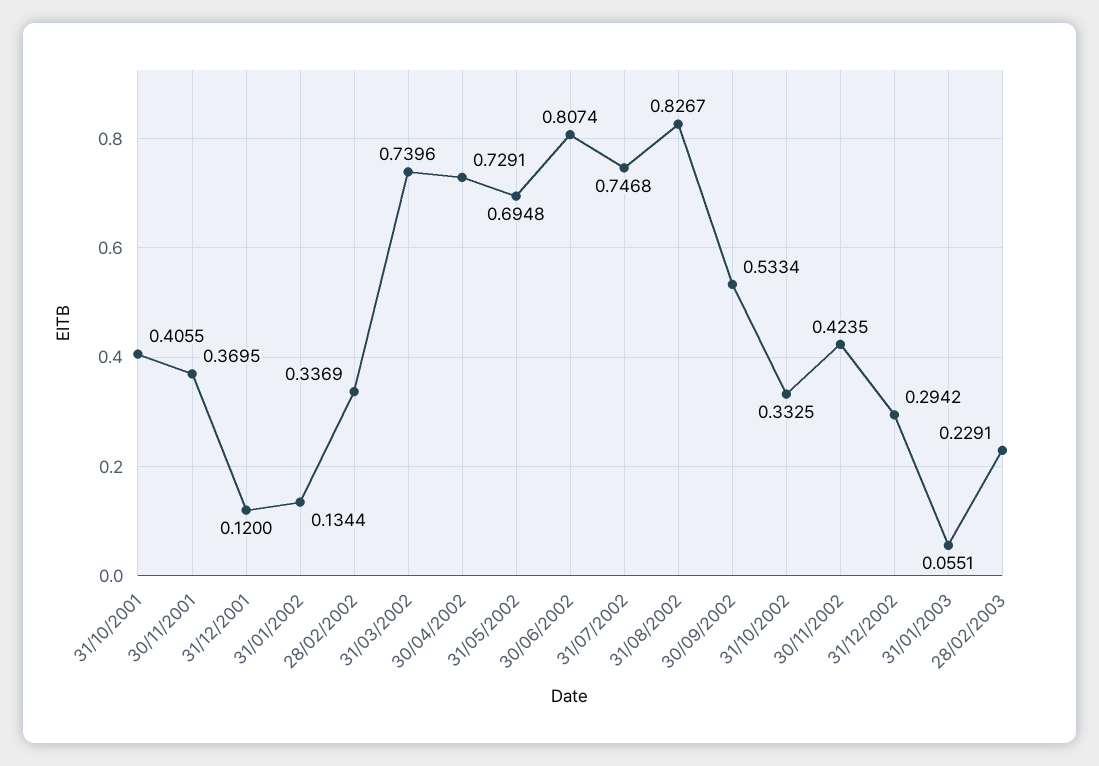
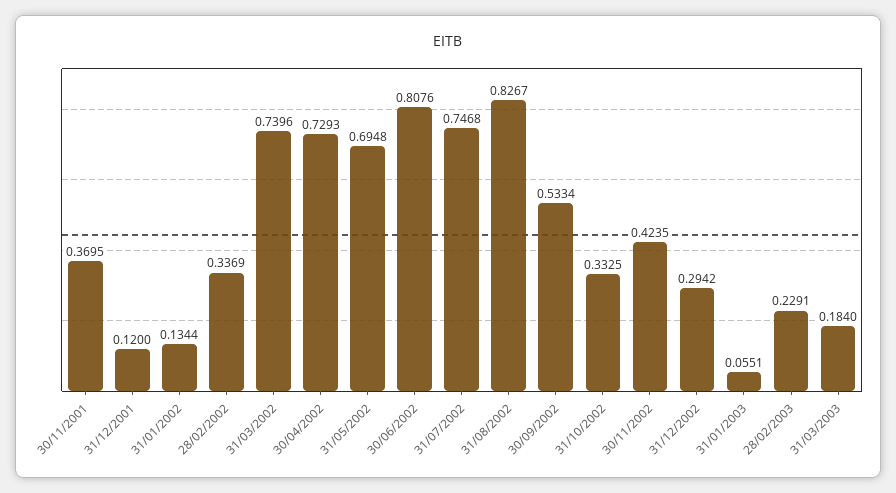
31/10/2001: 0.4055 -> none
30/04/2002: 0.7291 -> 0.7293
30/06/2002: 0.8074 -> 0.8076
31/03/2003: none -> 0.184

